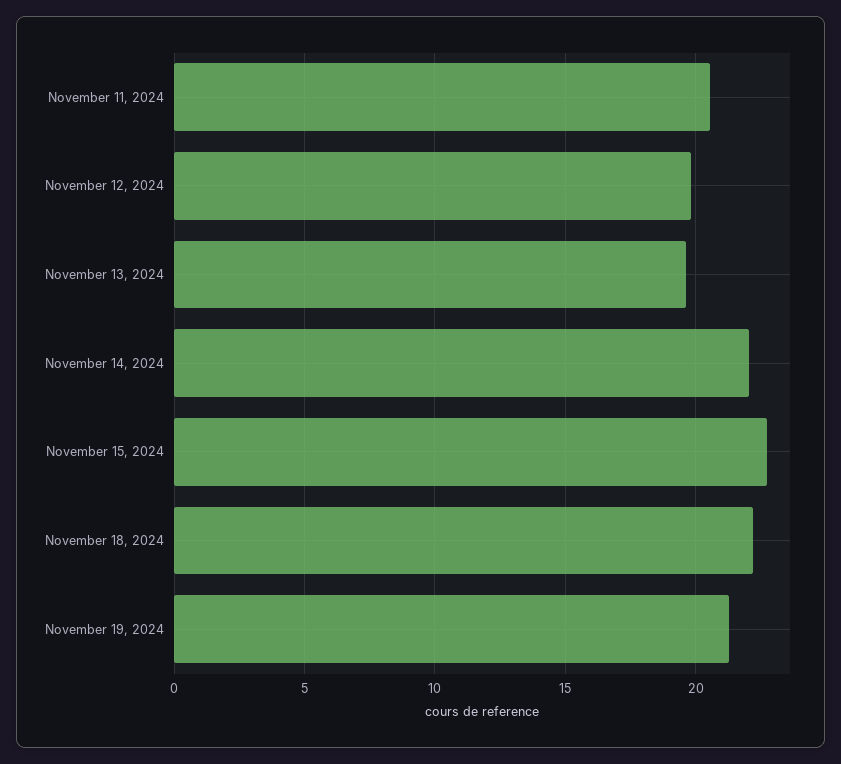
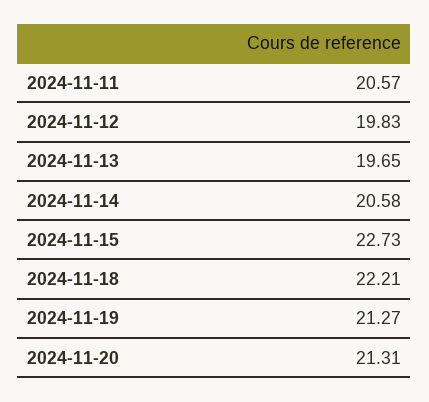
November 14, 2024: 22 -> 20.58
2024-11-20: none -> 21.31

